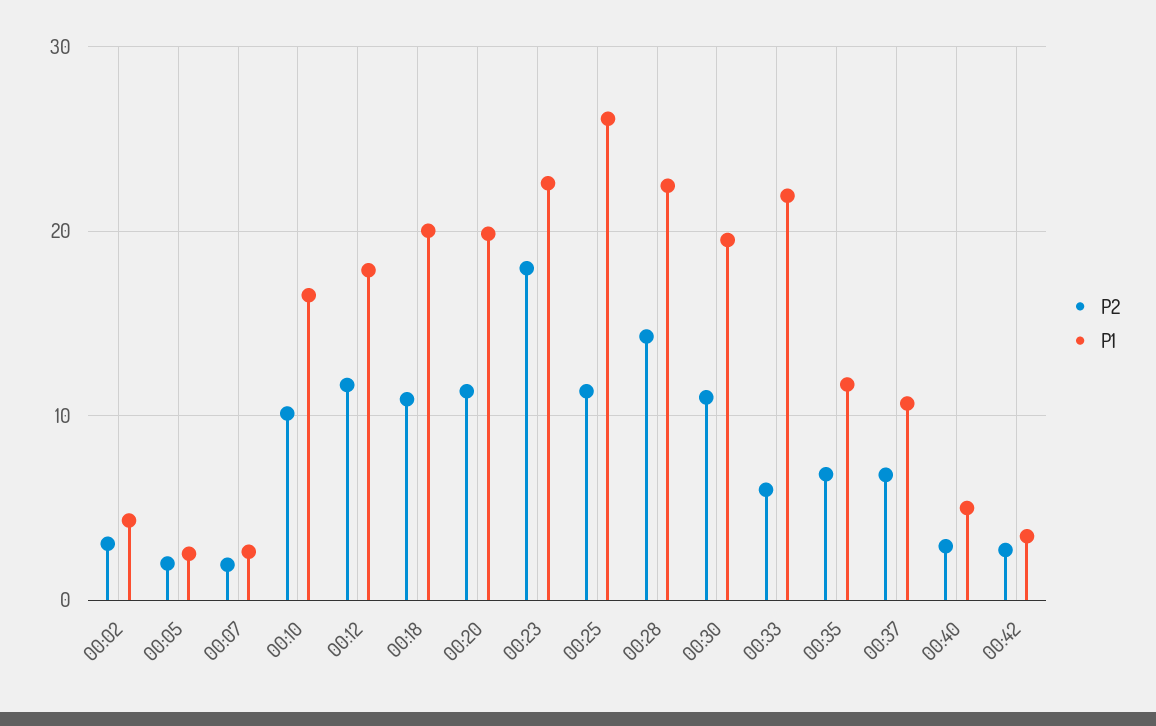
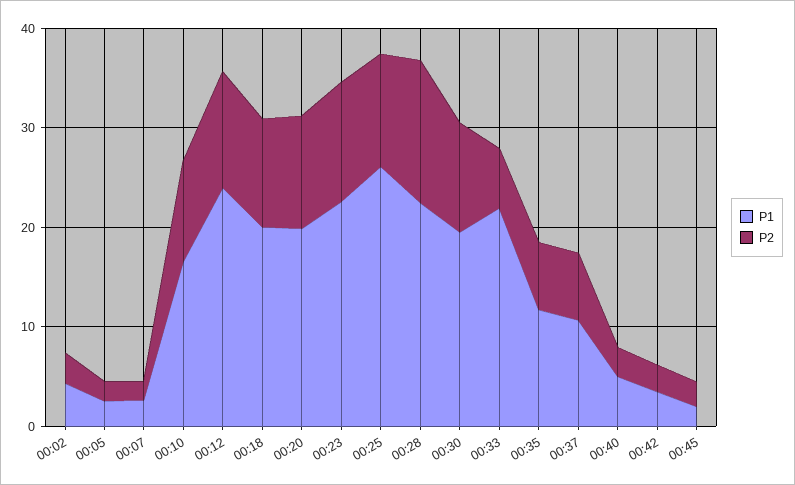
P1, 00:12: 18 -> 24
P2, 00:23: 18 -> 12
P1, 00:45: none -> 2
P2, 00:45: none -> 2

